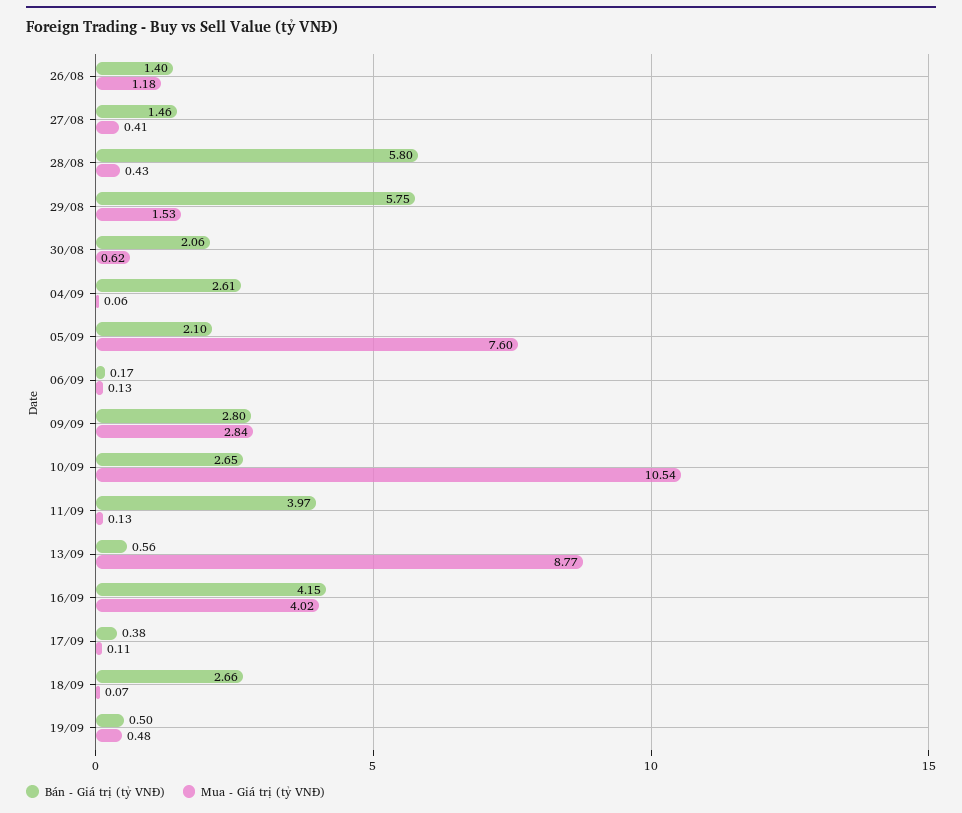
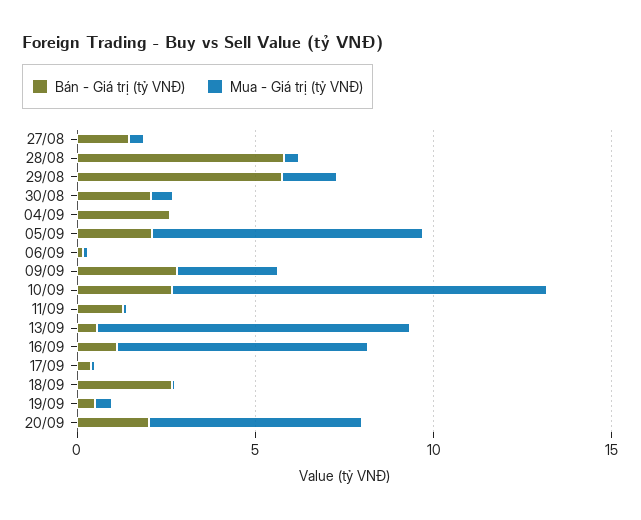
Bán - Giá trị (tỷ VNĐ), 26/08: 1.4 -> none
Mua - Giá trị (tỷ VNĐ), 26/08: 1.18 -> none
Bán - Giá trị (tỷ VNĐ), 11/09: 3.97 -> 1
Bán - Giá trị (tỷ VNĐ), 16/09: 4.15 -> 1
Mua - Giá trị (tỷ VNĐ), 16/09: 4.02 -> 7
Bán - Giá trị (tỷ VNĐ), 20/09: none -> 2
Mua - Giá trị (tỷ VNĐ), 20/09: none -> 6

